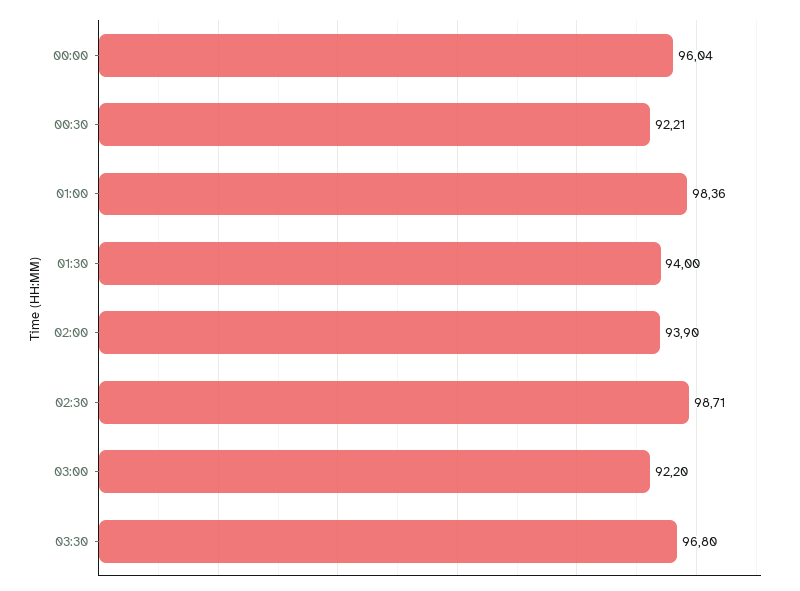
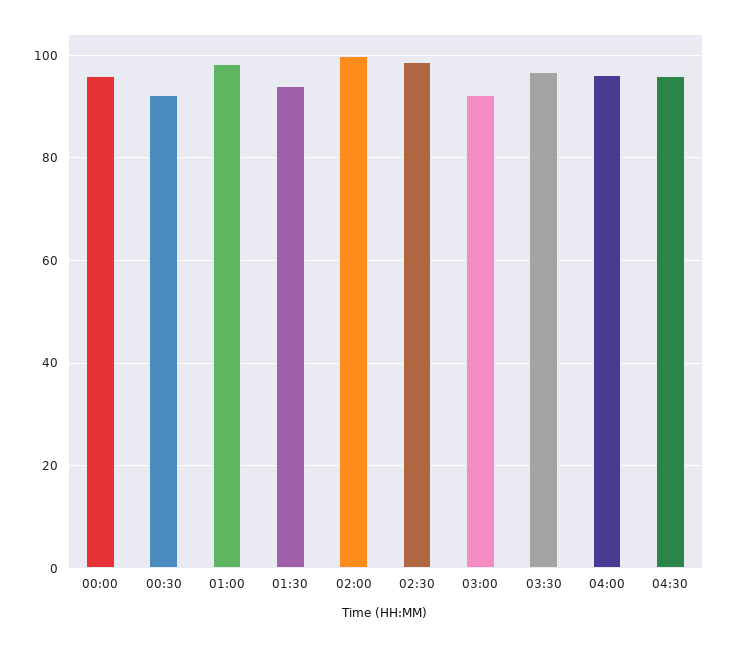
02:00: 93.9 -> 100
04:00: none -> 96
04:30: none -> 96

